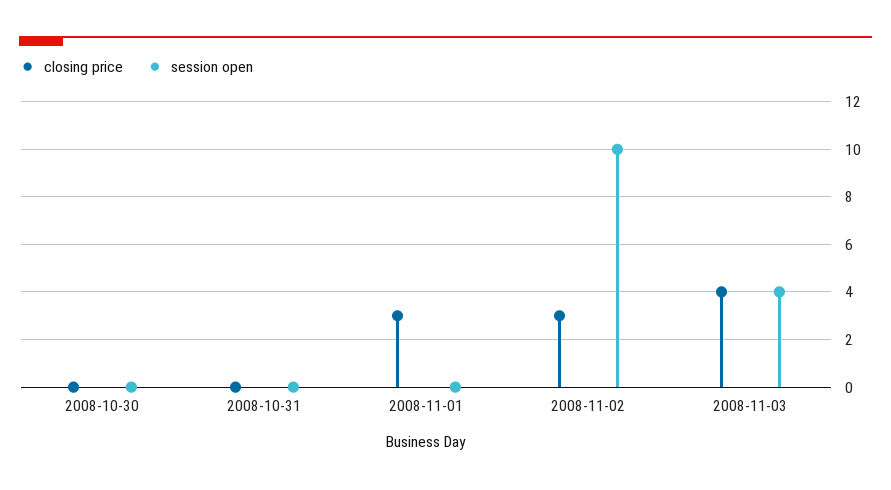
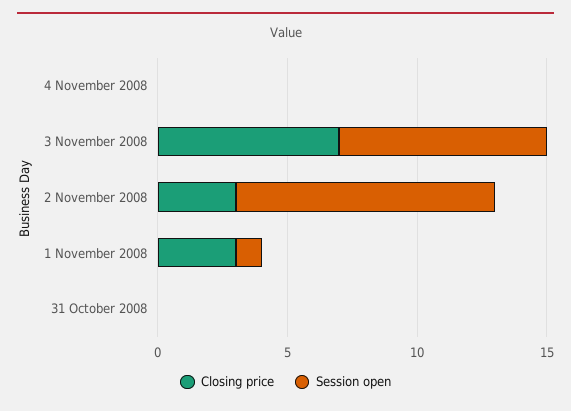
closing price, 2008-10-30: 0 -> none
session open, 2008-10-30: 0 -> none
session open, 2008-11-01: 0 -> 1
closing price, 2008-11-03: 4 -> 7
session open, 2008-11-03: 4 -> 8
closing price, 4 November 2008: none -> 0
session open, 4 November 2008: none -> 0

